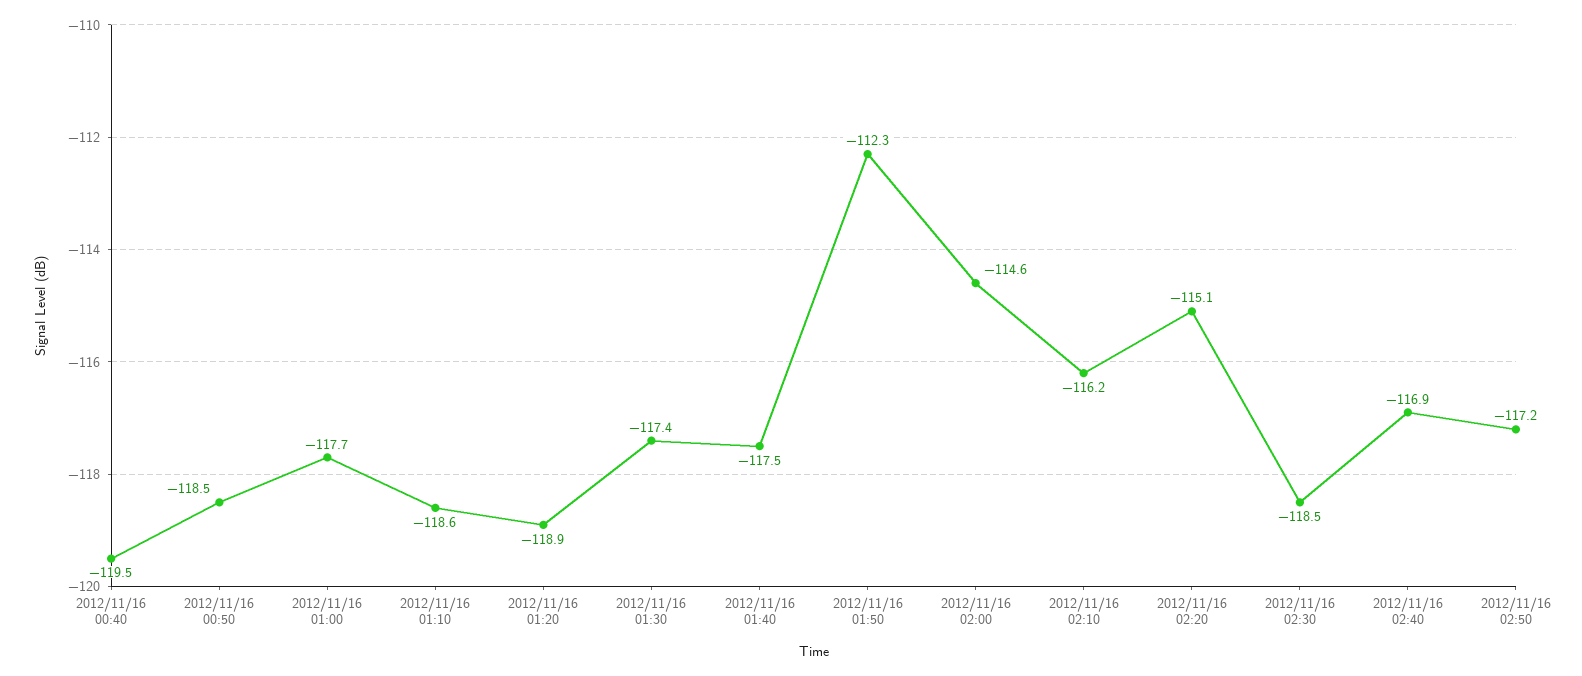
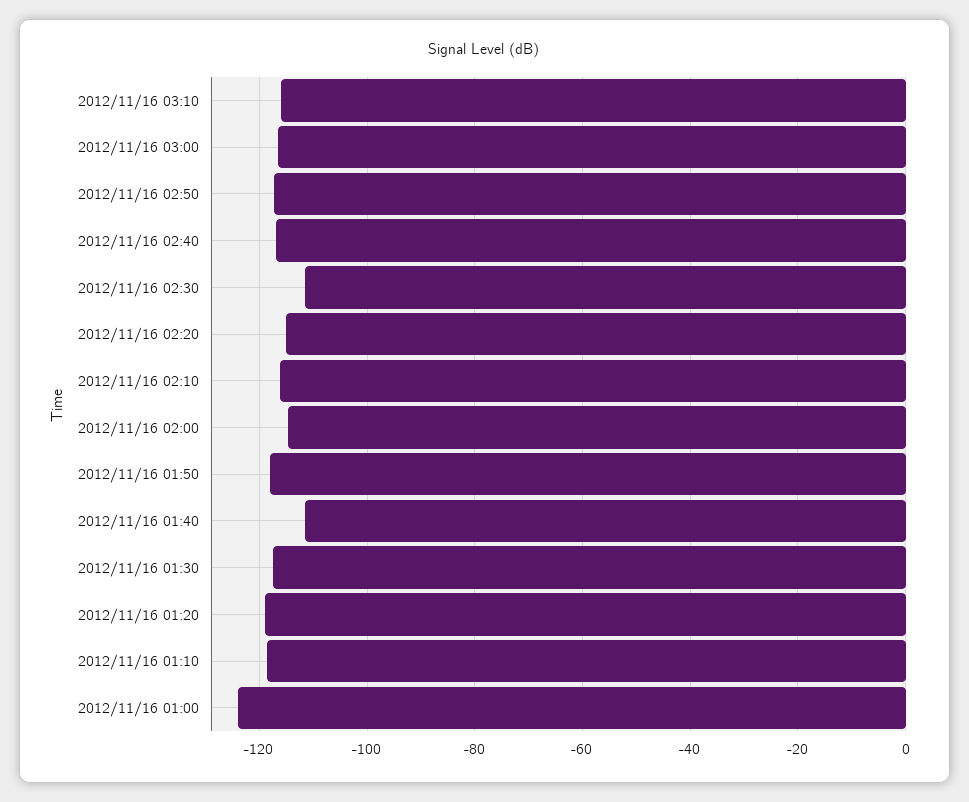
2012/11/16 00:40: -119.5 -> none
2012/11/16 00:50: -118.5 -> none
2012/11/16 01:00: -117.7 -> -124
2012/11/16 01:40: -117.5 -> -112
2012/11/16 01:50: -112.3 -> -118
2012/11/16 02:30: -118.5 -> -112
2012/11/16 03:10: none -> -116
2012/11/16 03:00: none -> -116

